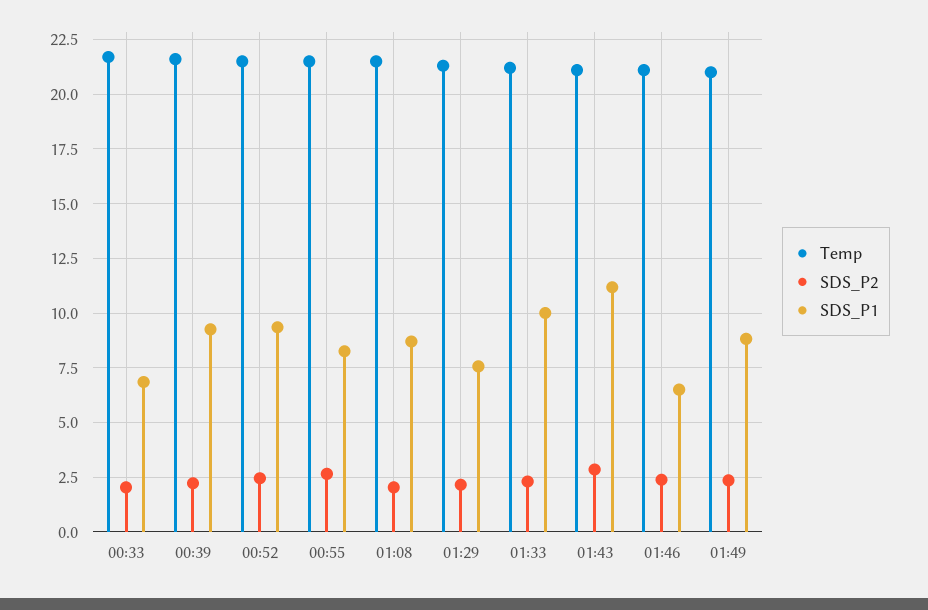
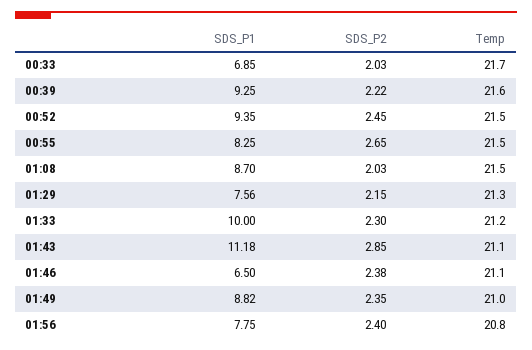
SDS_P1, 01:56: none -> 7.75
SDS_P2, 01:56: none -> 2.4
Temp, 01:56: none -> 20.8

